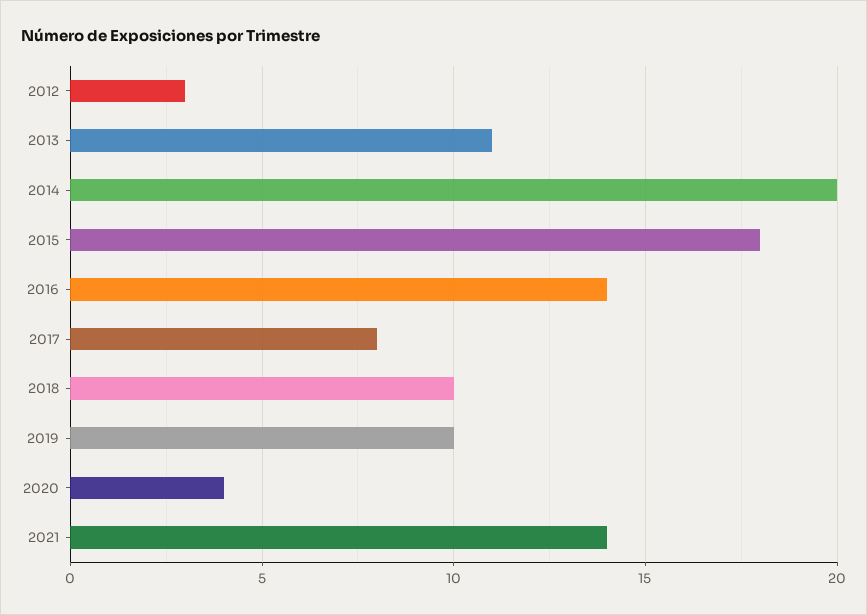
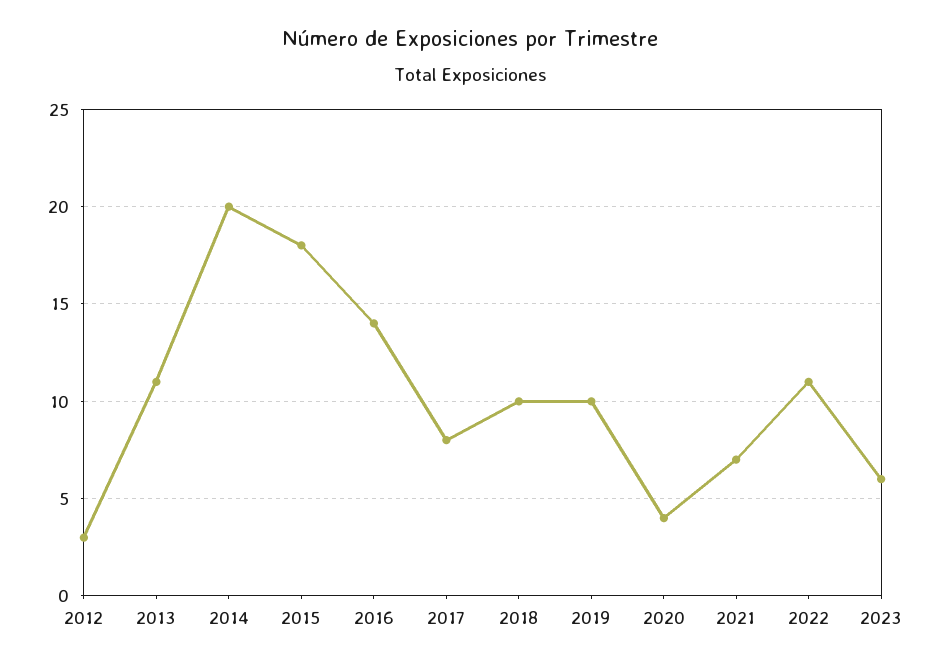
2021: 14 -> 7
2022: none -> 11
2023: none -> 6

